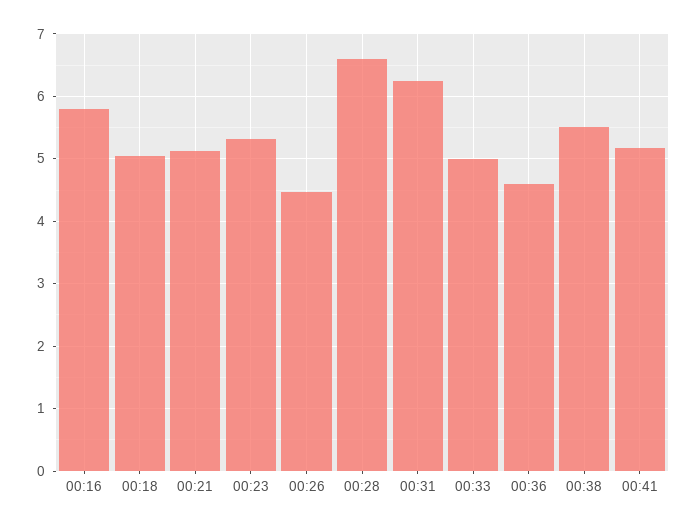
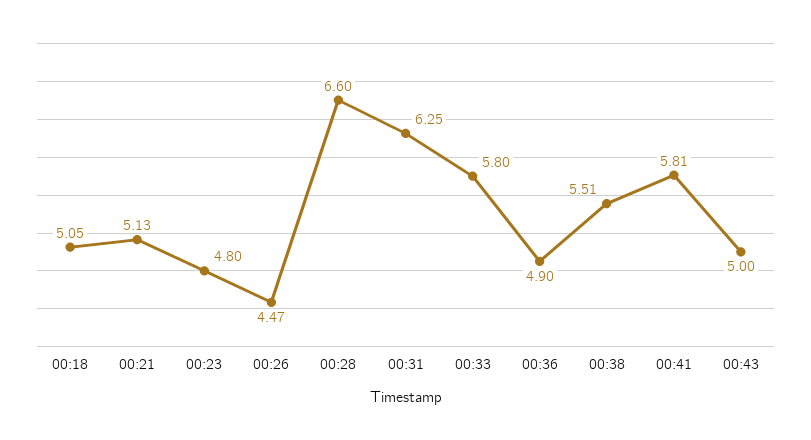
00:16: 5.8 -> none
00:23: 5.3 -> 4.8
00:33: 5 -> 5.8
00:36: 4.6 -> 4.9
00:41: 5.2 -> 5.81
00:43: none -> 5

